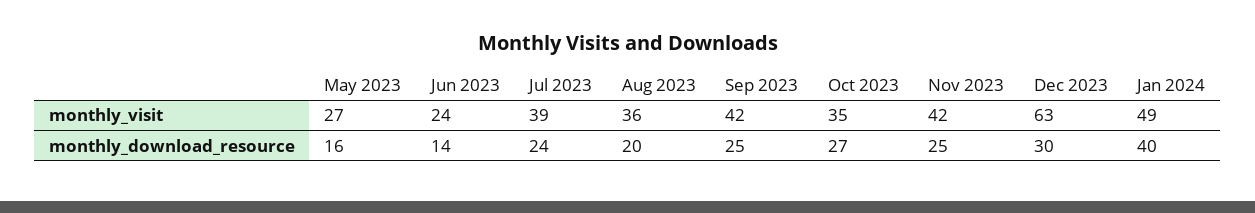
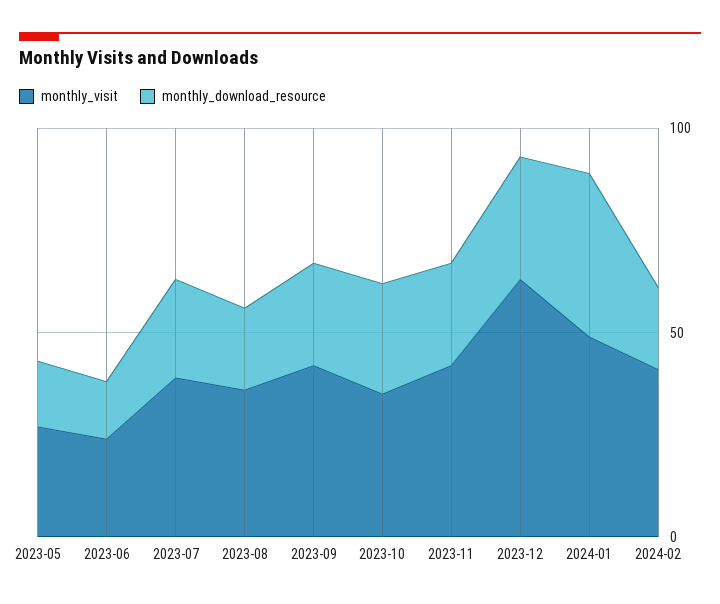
monthly_visit, 2024-02: none -> 40
monthly_download_resource, 2024-02: none -> 20

